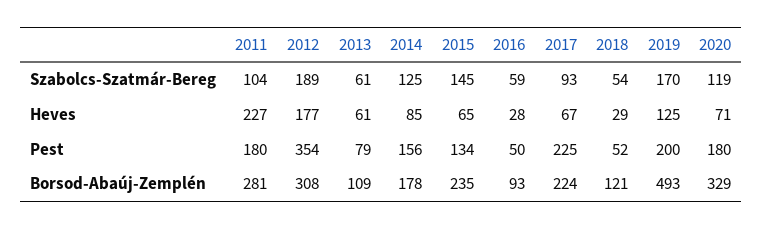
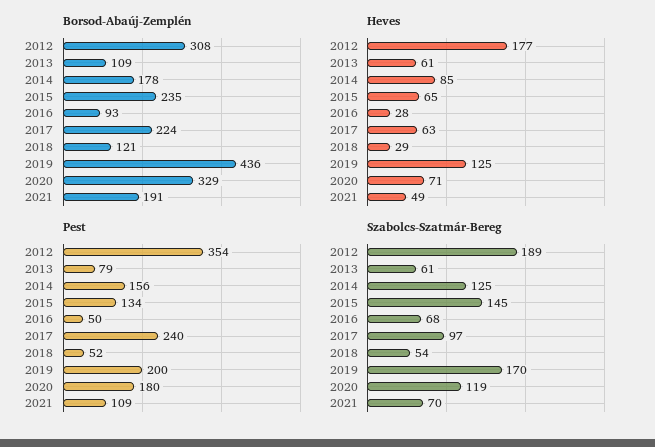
Szabolcs-Szatmár-Bereg, 2011: 104 -> none
Szabolcs-Szatmár-Bereg, 2016: 59 -> 68
Szabolcs-Szatmár-Bereg, 2017: 93 -> 97
Heves, 2011: 227 -> none
Heves, 2017: 67 -> 63
Pest, 2011: 180 -> none
Pest, 2017: 225 -> 240
Borsod-Abaúj-Zemplén, 2011: 281 -> none
Borsod-Abaúj-Zemplén, 2019: 493 -> 436
Borsod-Abaúj-Zemplén, 2021: none -> 191
Heves, 2021: none -> 49
Pest, 2021: none -> 109
Szabolcs-Szatmár-Bereg, 2021: none -> 70

